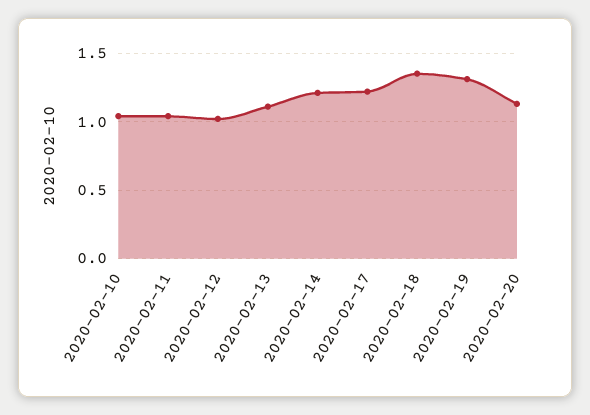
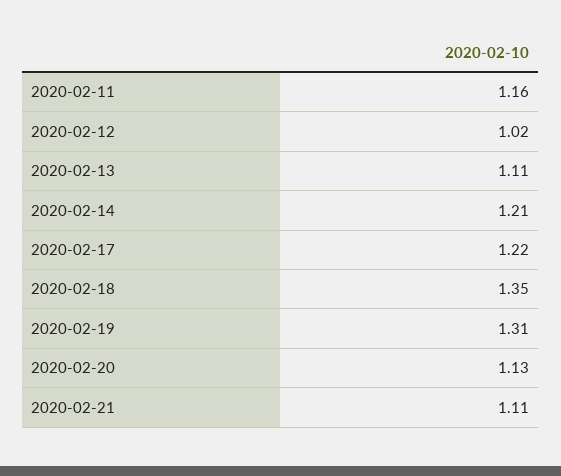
2020-02-10: 1.05 -> none
2020-02-11: 1.05 -> 1.16
2020-02-21: none -> 1.11

